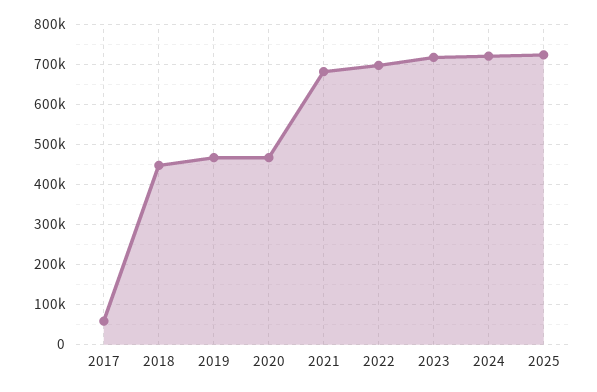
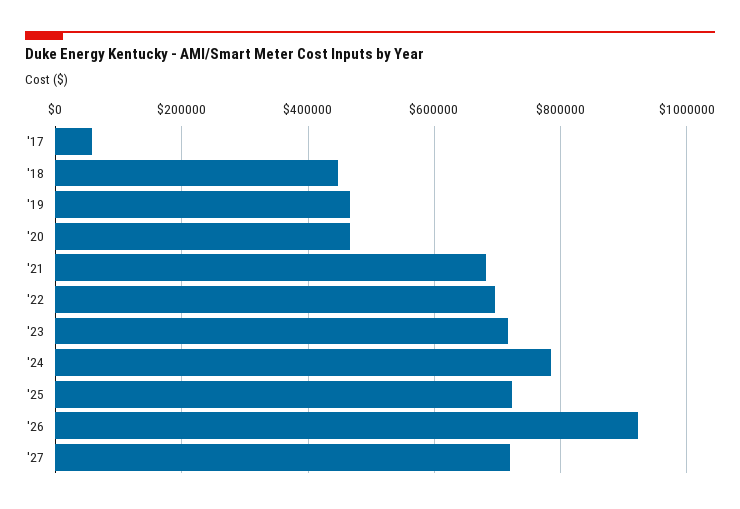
2024: 720000 -> 780000
'26: none -> 920000
'27: none -> 720000

